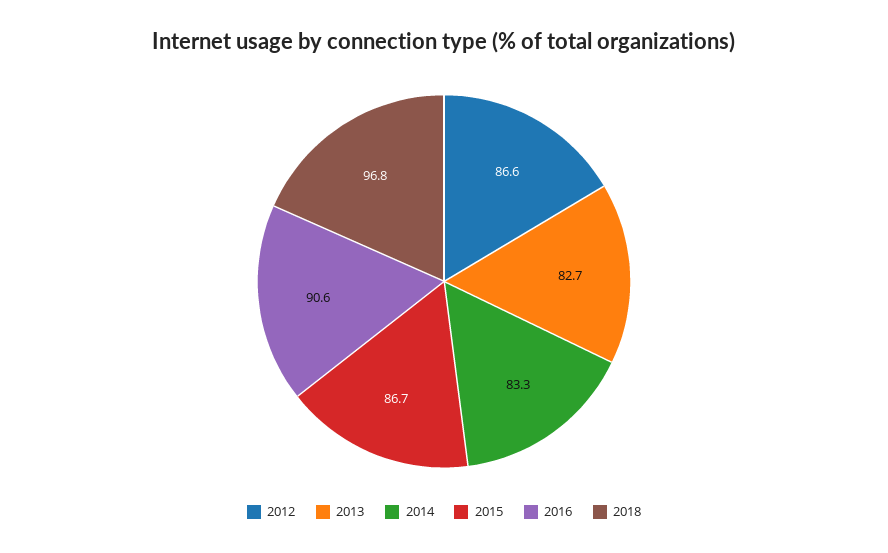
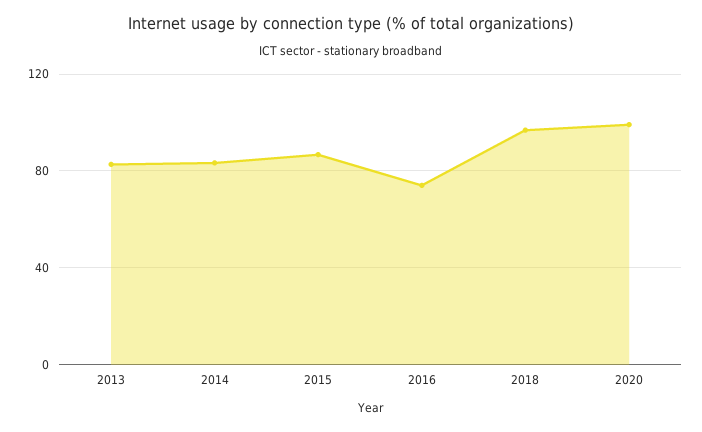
2012: 86.6 -> none
2016: 90.6 -> 75
2020: none -> 100

